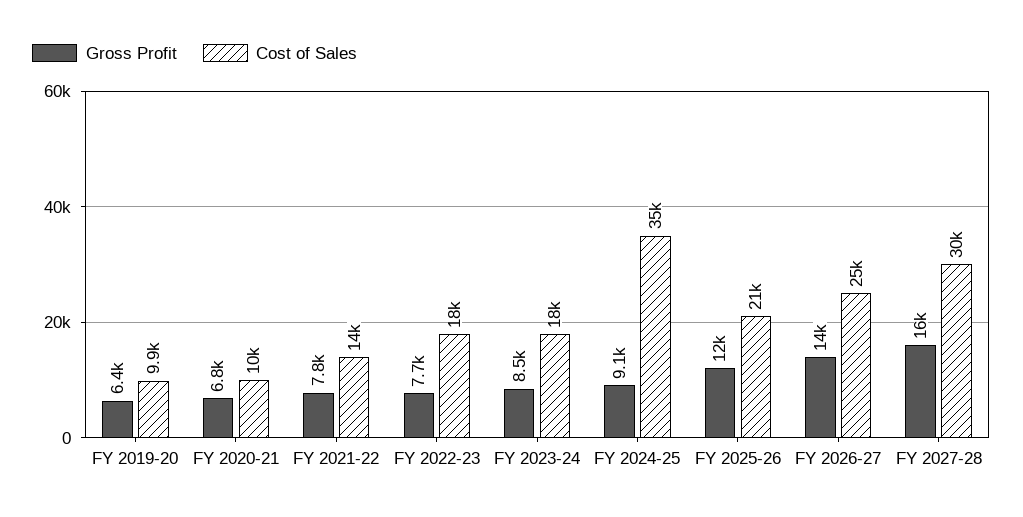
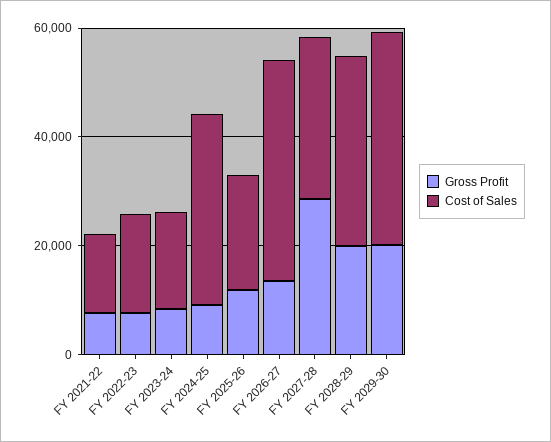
Gross Profit, FY 2019-20: 6400 -> none
Cost of Sales, FY 2019-20: 9900 -> none
Gross Profit, FY 2020-21: 6800 -> none
Cost of Sales, FY 2020-21: 10000 -> none
Cost of Sales, FY 2026-27: 25000 -> 40000
Gross Profit, FY 2027-28: 16000 -> 30000
Gross Profit, FY 2028-29: none -> 20000
Cost of Sales, FY 2028-29: none -> 35000
Gross Profit, FY 2029-30: none -> 20000
Cost of Sales, FY 2029-30: none -> 40000

